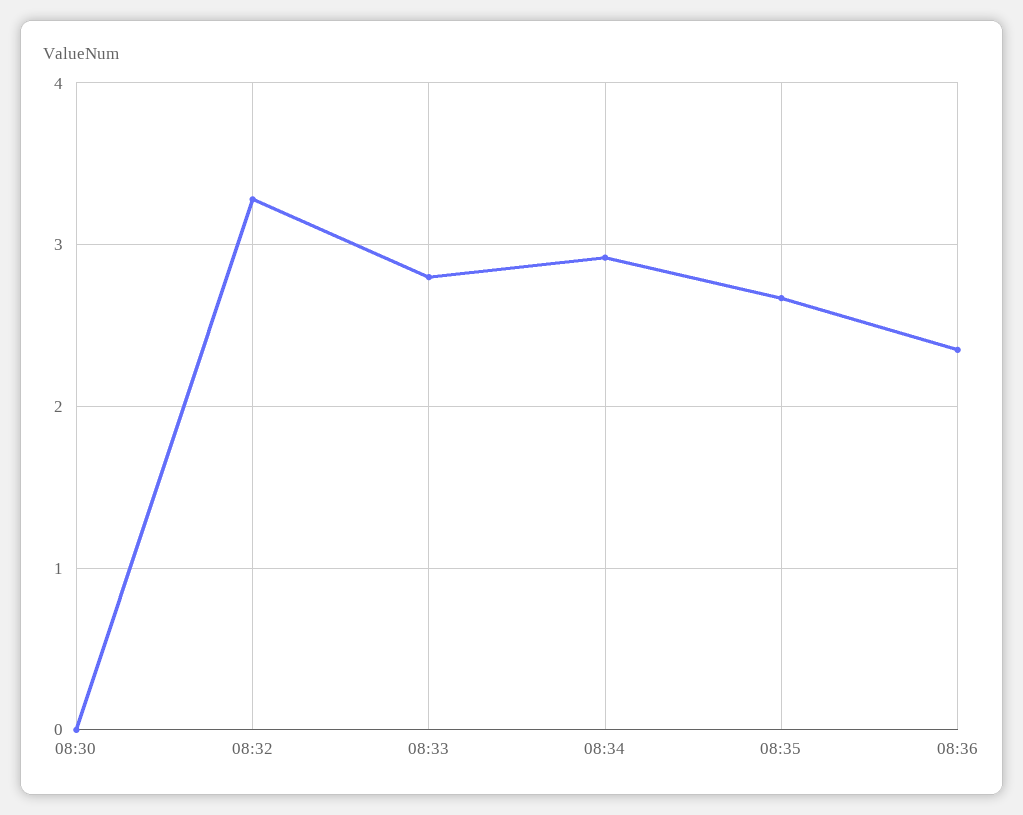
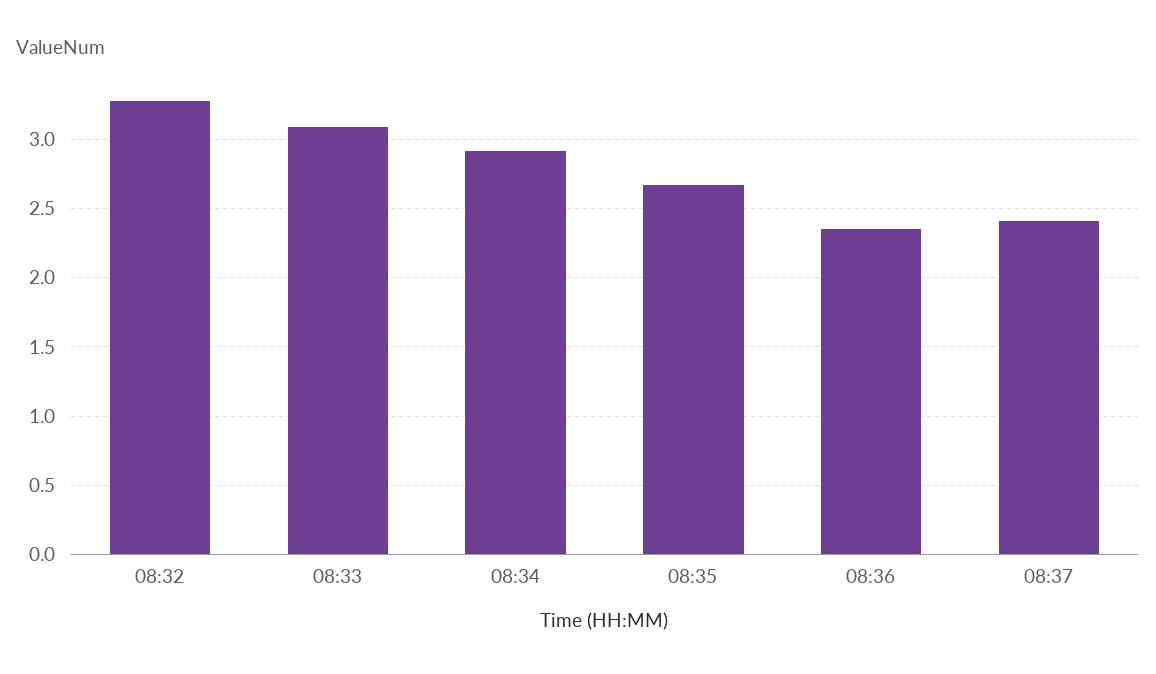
08:30: 0 -> none
08:33: 2.8 -> 3.1
08:37: none -> 2.4

